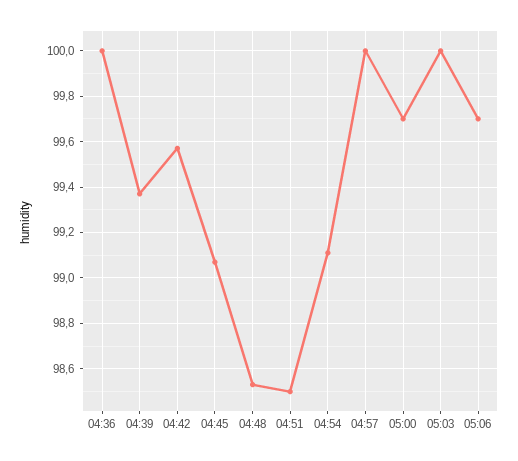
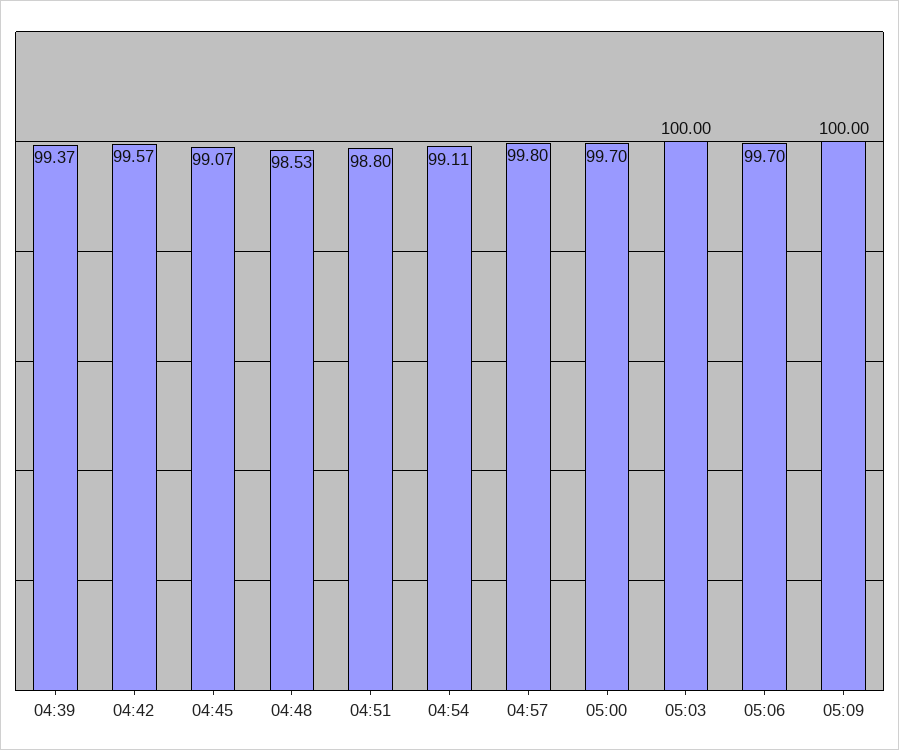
04:36: 100 -> none
04:51: 98.5 -> 98.8
04:57: 100 -> 99.8
05:09: none -> 100

